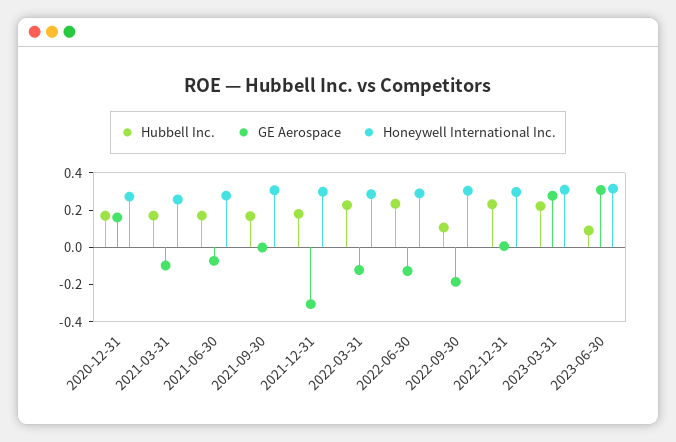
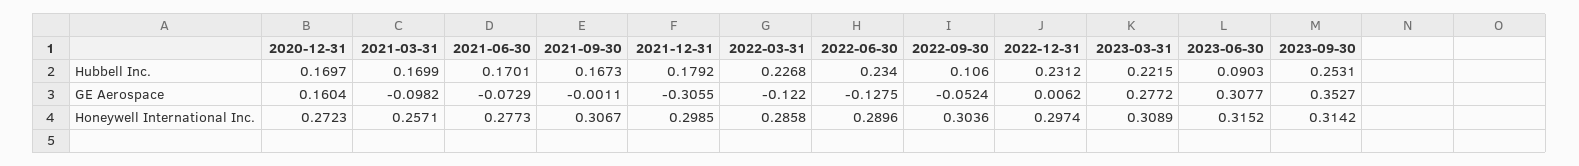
GE Aerospace, 2022-09-30: -0.2 -> -0.0524
Hubbell Inc., 2023-09-30: none -> 0.2531
GE Aerospace, 2023-09-30: none -> 0.3527
Honeywell International Inc., 2023-09-30: none -> 0.3142

